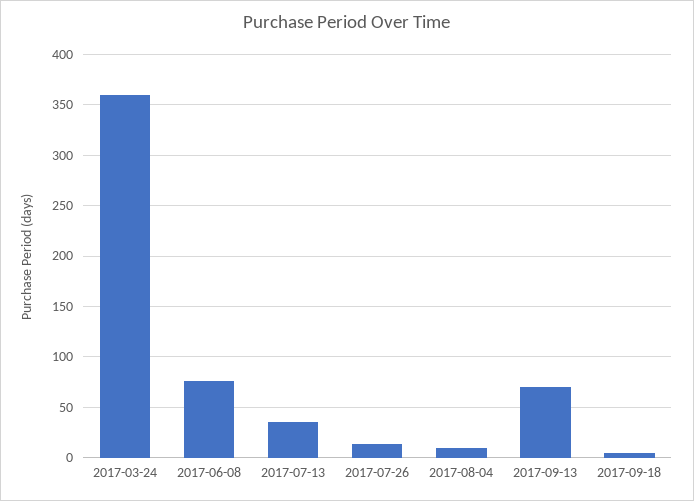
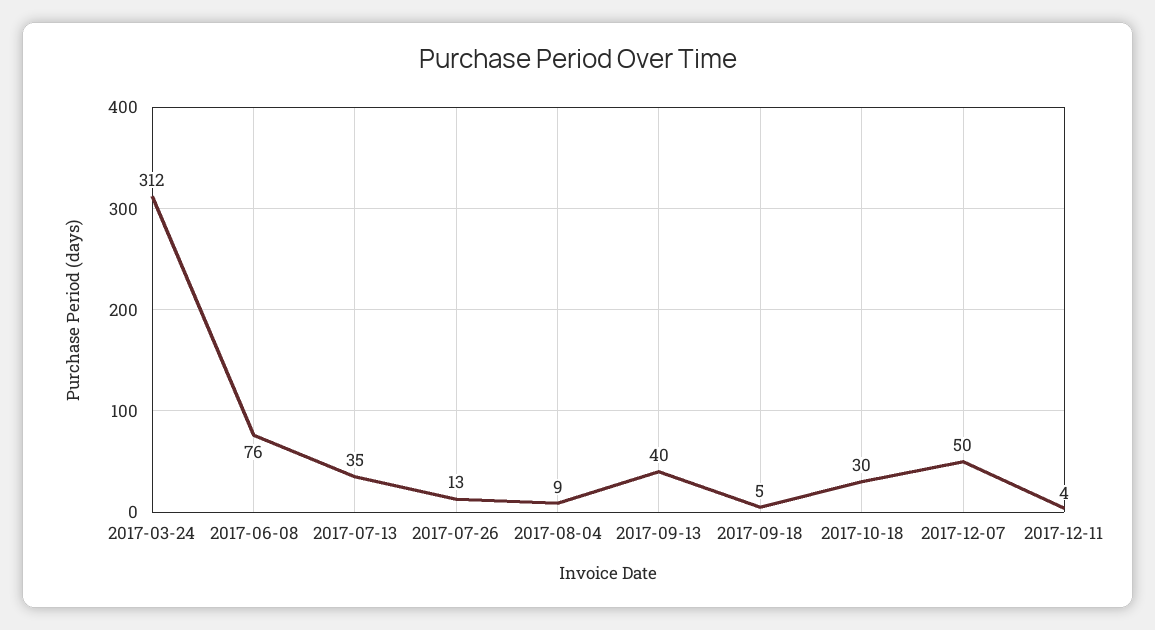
2017-03-24: 360 -> 312
2017-09-13: 70 -> 40
2017-10-18: none -> 30
2017-12-07: none -> 50
2017-12-11: none -> 4

